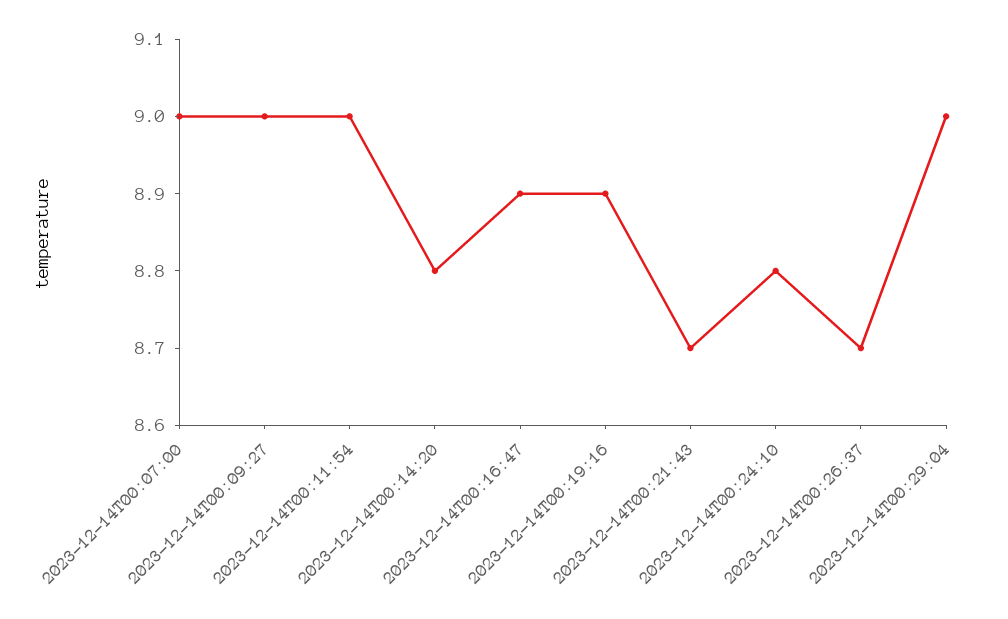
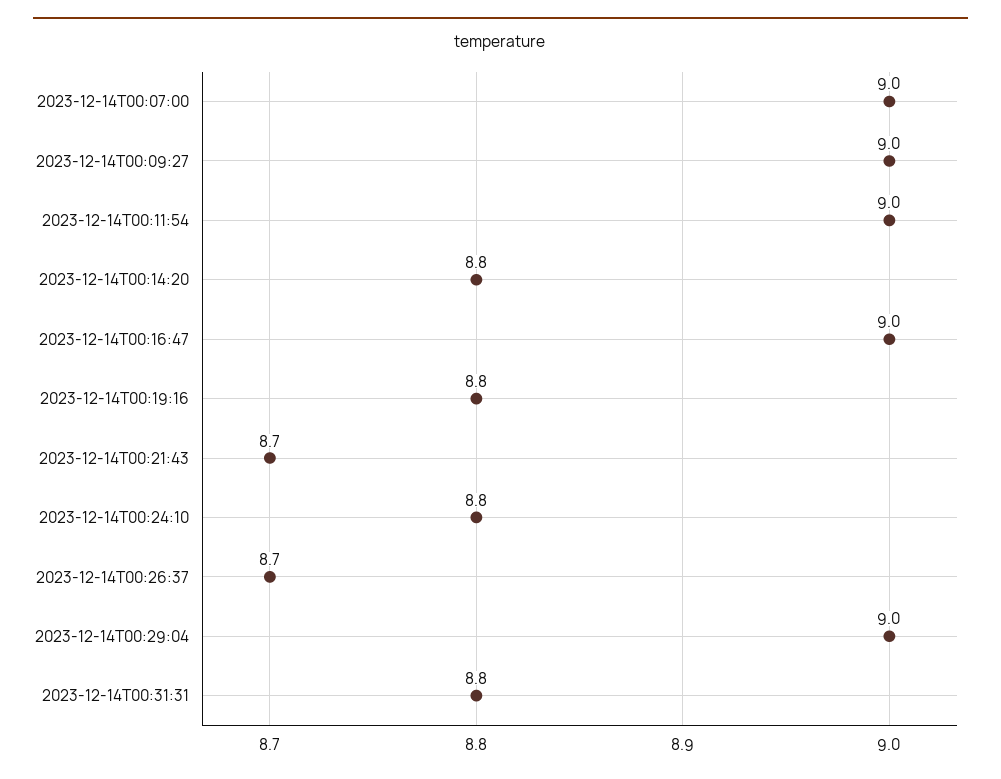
2023-12-14T00:16:47: 8.9 -> 9
2023-12-14T00:19:16: 8.9 -> 8.8
2023-12-14T00:31:31: none -> 8.8

